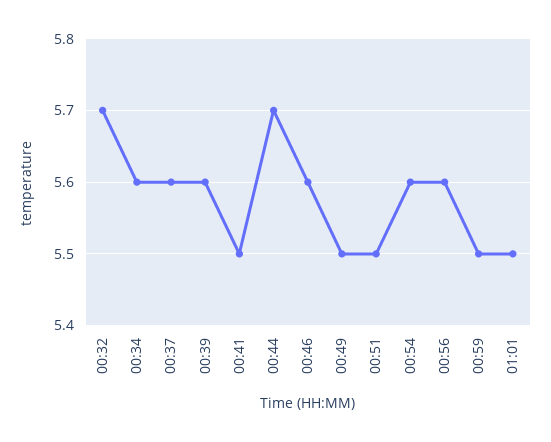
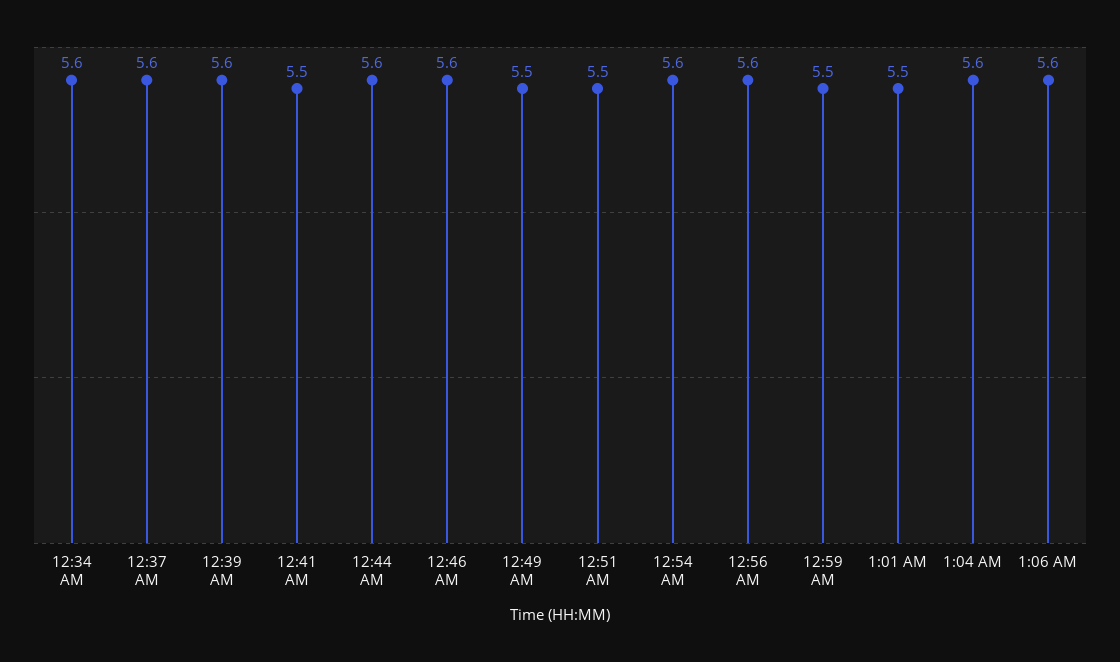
00:32: 5.7 -> none
00:44: 5.7 -> 5.6
1:04 AM: none -> 5.6
1:06 AM: none -> 5.6

